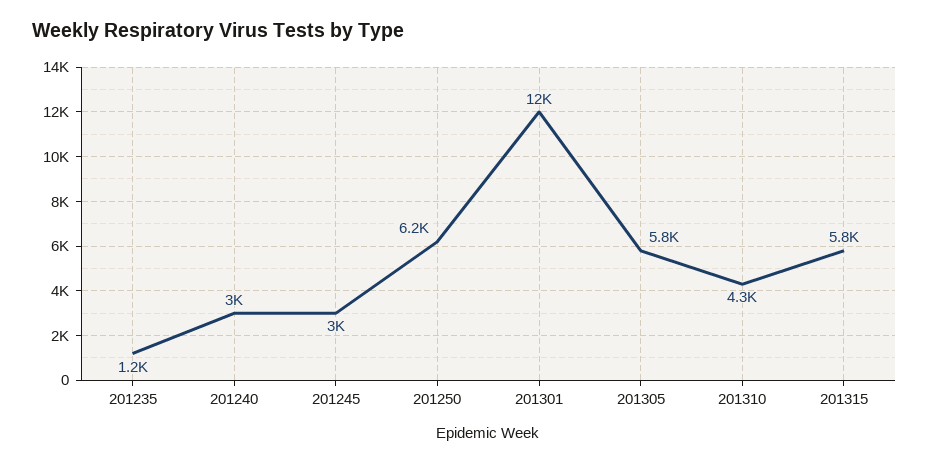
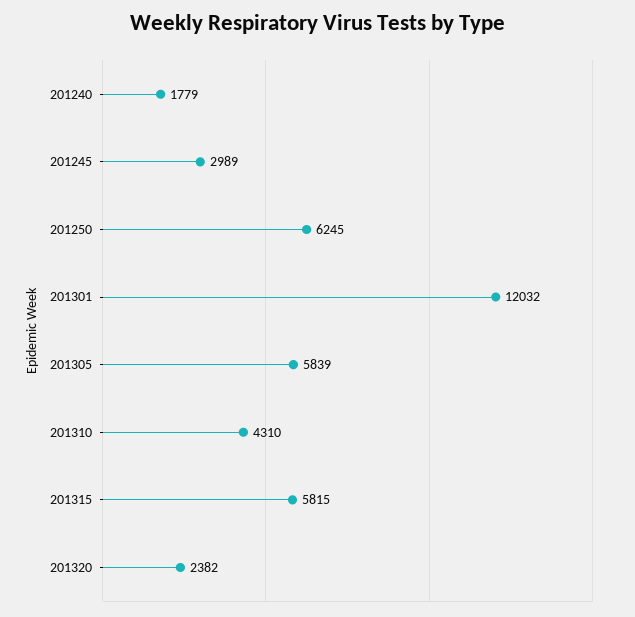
201235: 1200 -> none
201240: 3000 -> 1779
201320: none -> 2382

